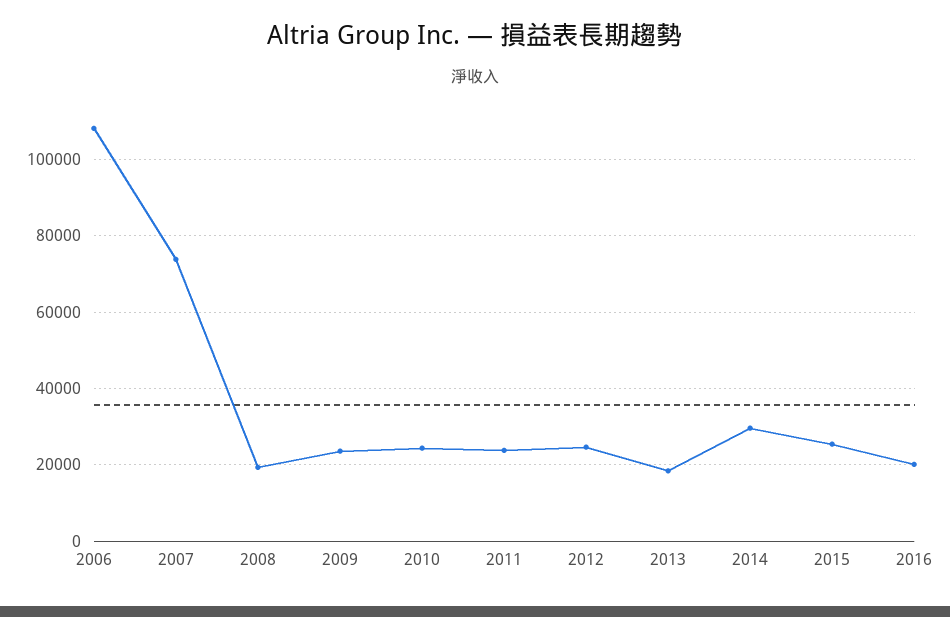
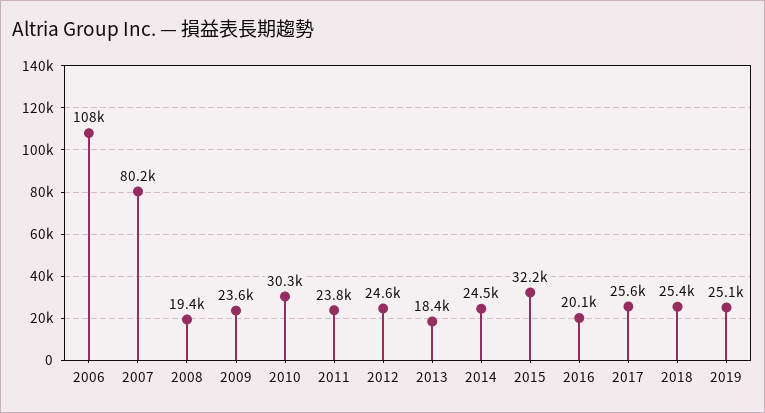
2007: 74000 -> 80200
2010: 24000 -> 30300
2014: 30000 -> 24500
2015: 26000 -> 32200
2017: none -> 25600
2018: none -> 25400
2019: none -> 25100

